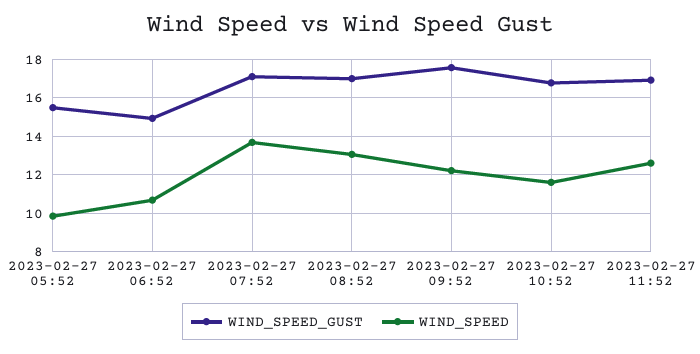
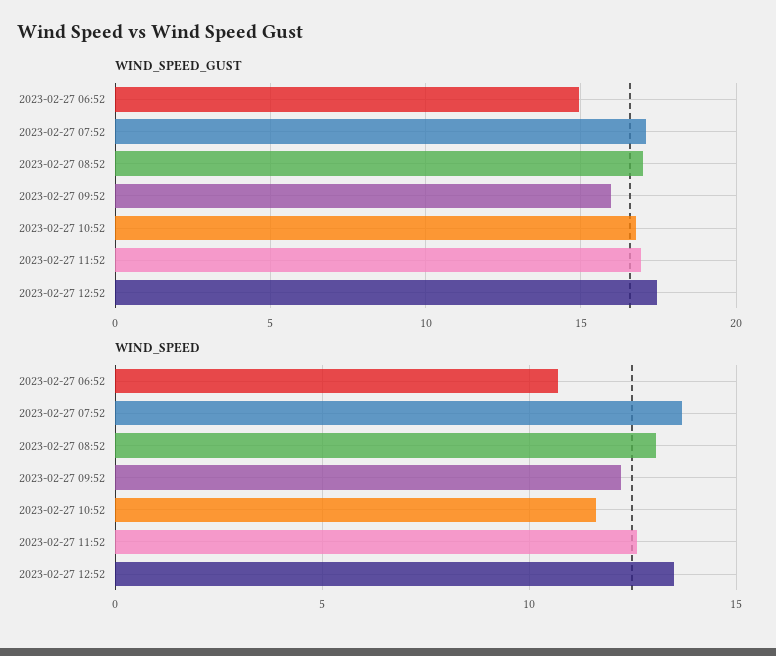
WIND_SPEED_GUST, 2023-02-27 05:52: 15.5 -> none
WIND_SPEED, 2023-02-27 05:52: 10 -> none
WIND_SPEED_GUST, 2023-02-27 09:52: 17.5 -> 16
WIND_SPEED_GUST, 2023-02-27 12:52: none -> 17.5
WIND_SPEED, 2023-02-27 12:52: none -> 13.5

